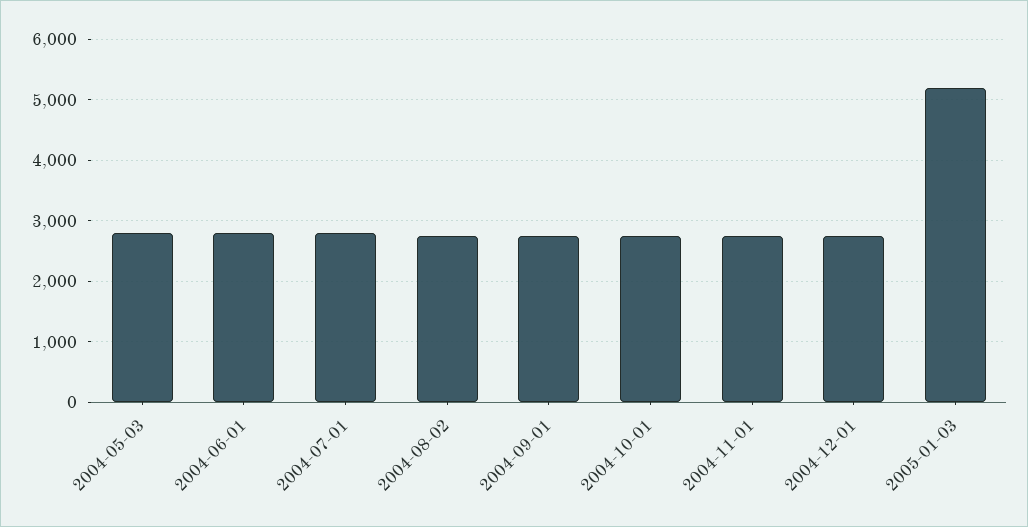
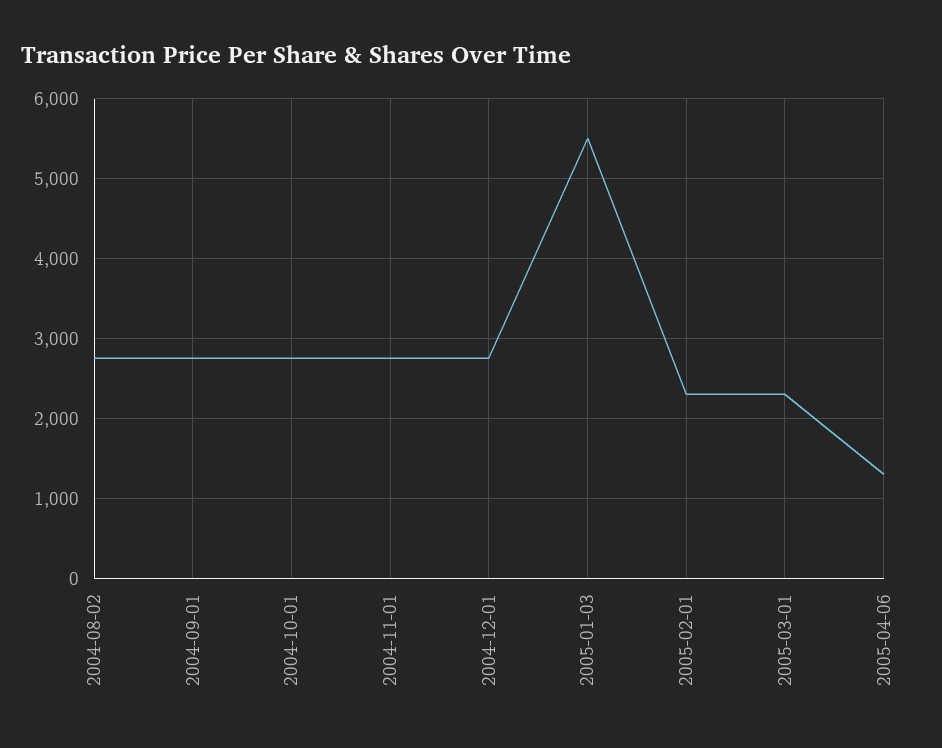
2004-05-03: 2800 -> none
2004-06-01: 2800 -> none
2004-07-01: 2800 -> none
2005-01-03: 5200 -> 5500
2005-02-01: none -> 2300
2005-03-01: none -> 2300
2005-04-06: none -> 1300

